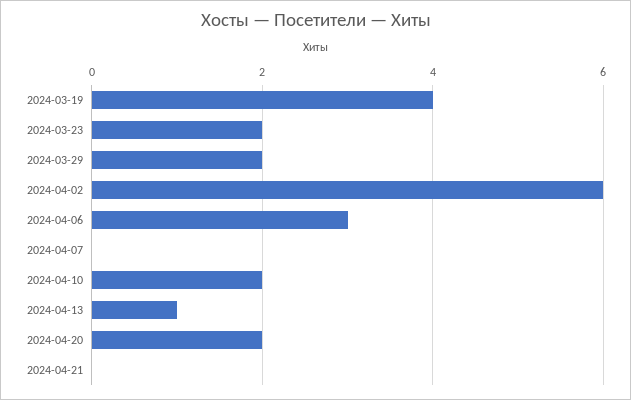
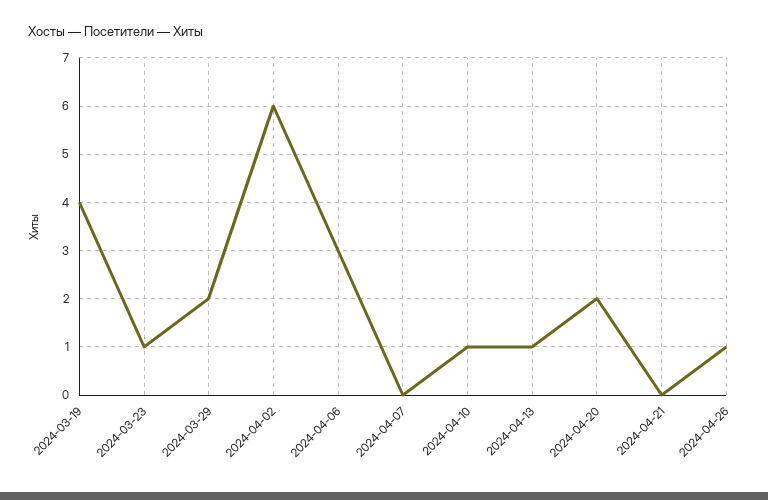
2024-03-23: 2 -> 1
2024-04-10: 2 -> 1
2024-04-26: none -> 1

